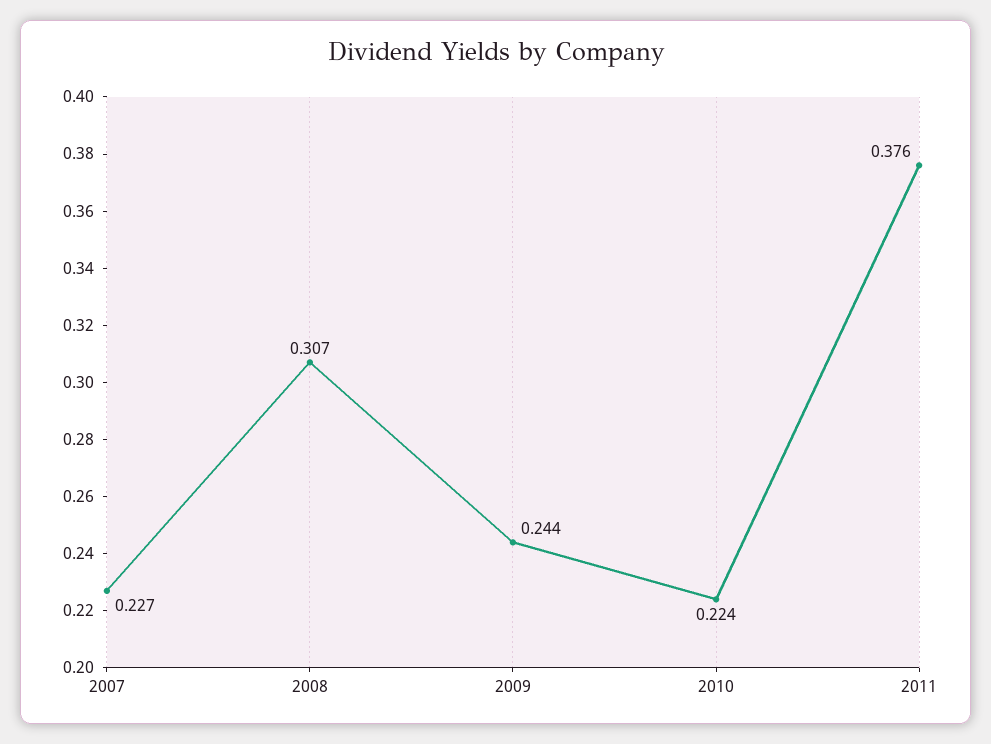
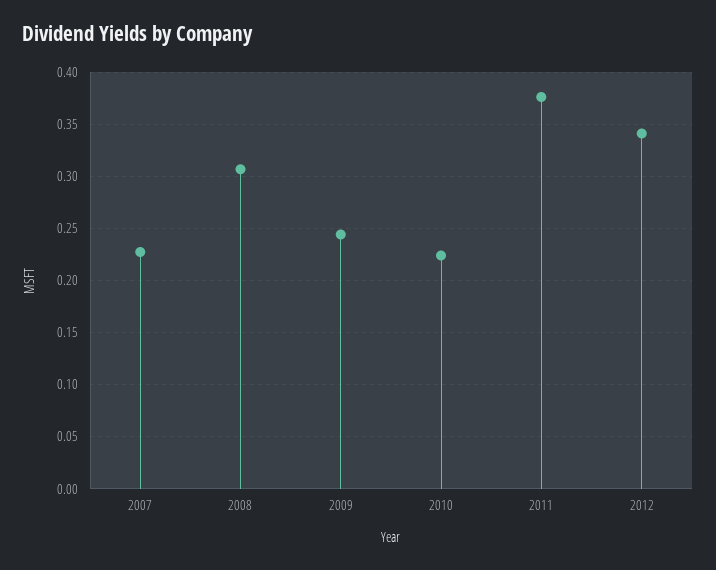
2012: none -> 0.34

